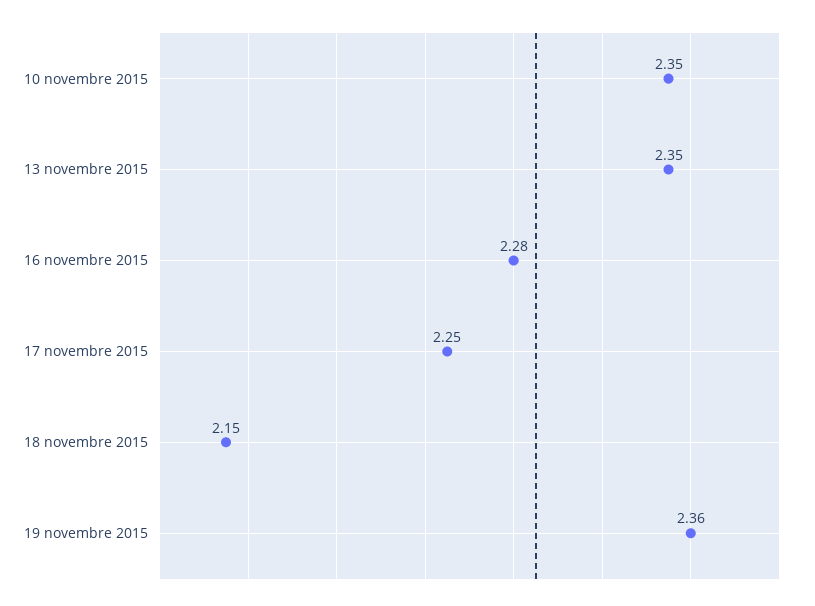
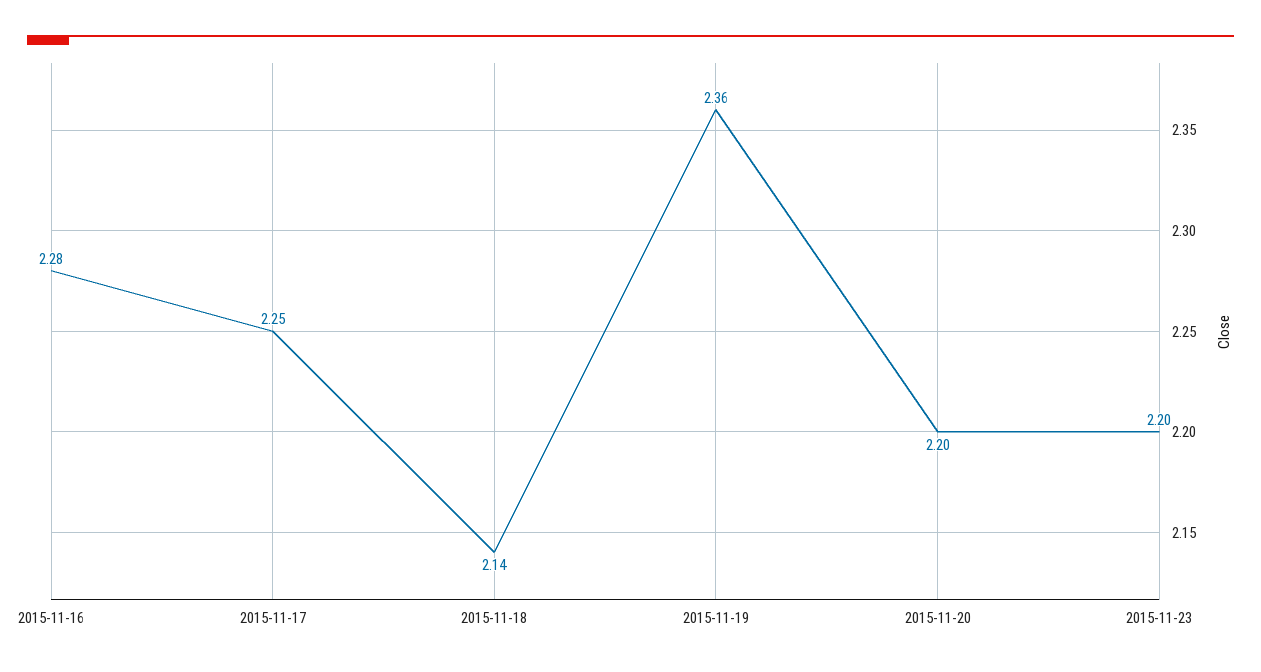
10 novembre 2015: 2.35 -> none
13 novembre 2015: 2.35 -> none
18 novembre 2015: 2.15 -> 2.14
2015-11-20: none -> 2.2
2015-11-23: none -> 2.2

